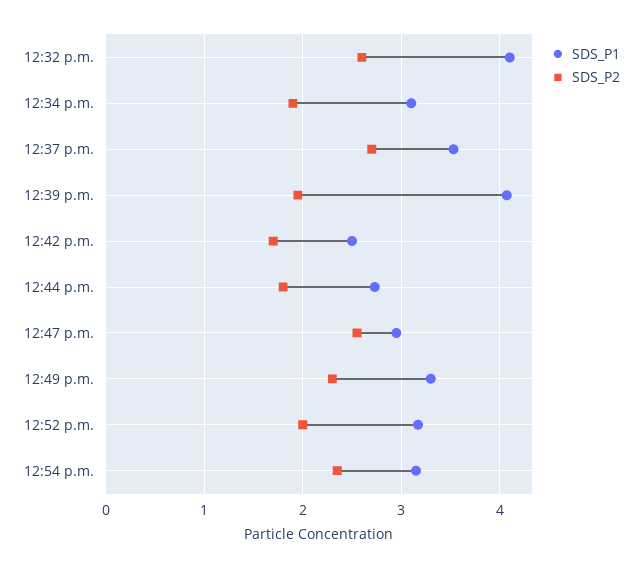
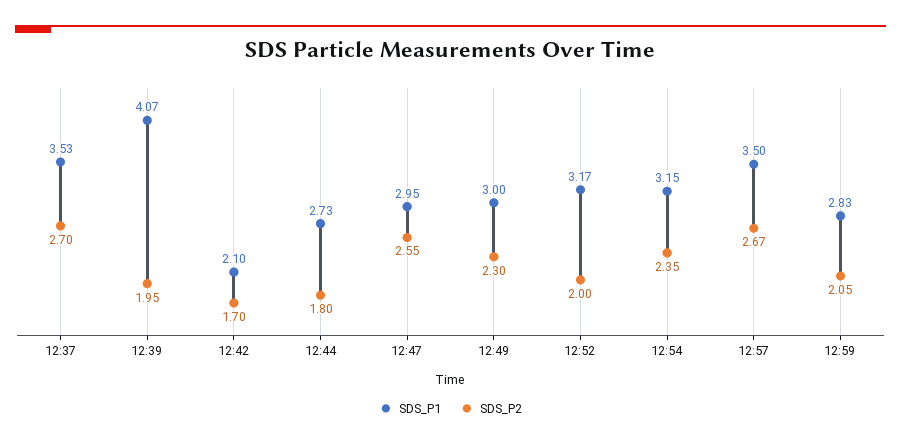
SDS_P1, 12:32 p.m.: 4.1 -> none
SDS_P2, 12:32 p.m.: 2.6 -> none
SDS_P1, 12:34 p.m.: 3.1 -> none
SDS_P2, 12:34 p.m.: 1.9 -> none
SDS_P1, 12:42 p.m.: 2.5 -> 2.1
SDS_P1, 12:49 p.m.: 3.3 -> 3
SDS_P1, 12:57: none -> 3.5
SDS_P2, 12:57: none -> 2.67
SDS_P1, 12:59: none -> 2.83
SDS_P2, 12:59: none -> 2.05

